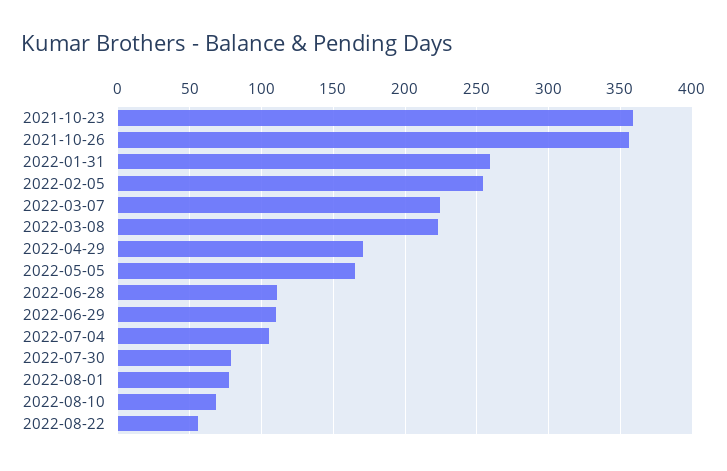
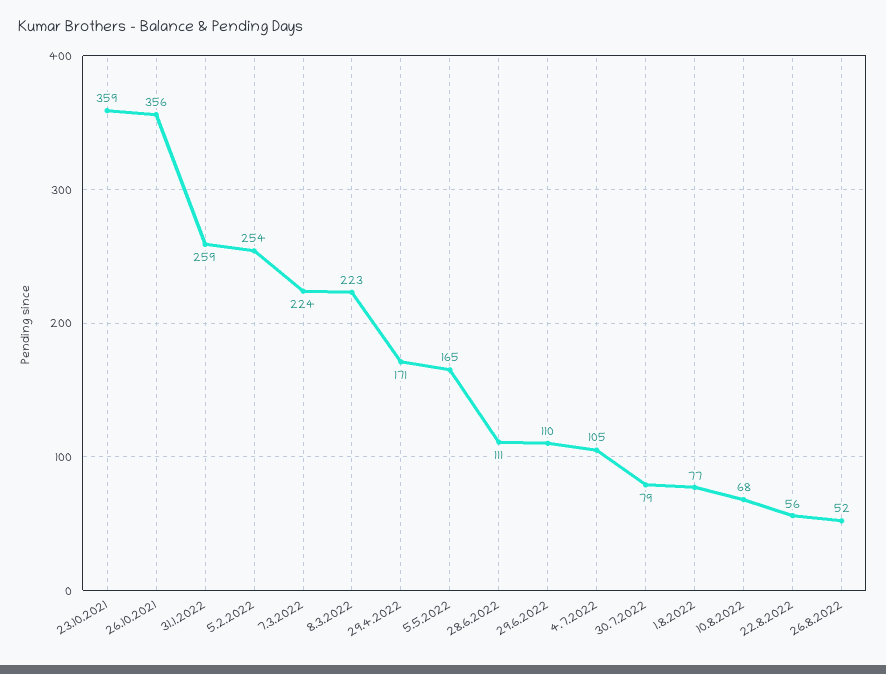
26.8.2022: none -> 52

